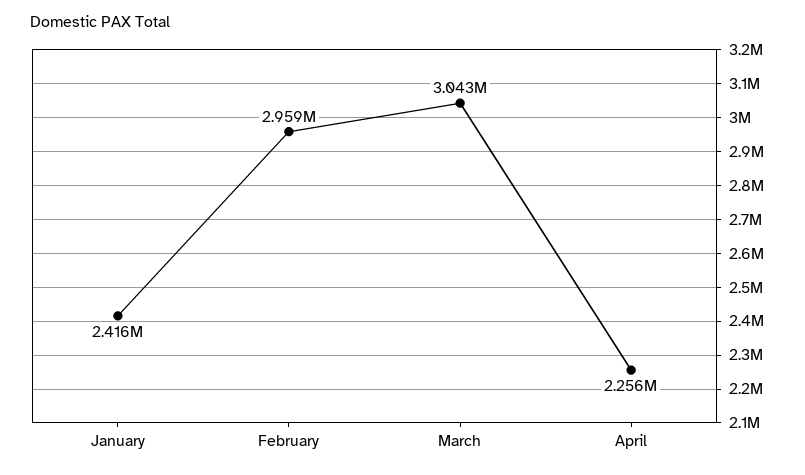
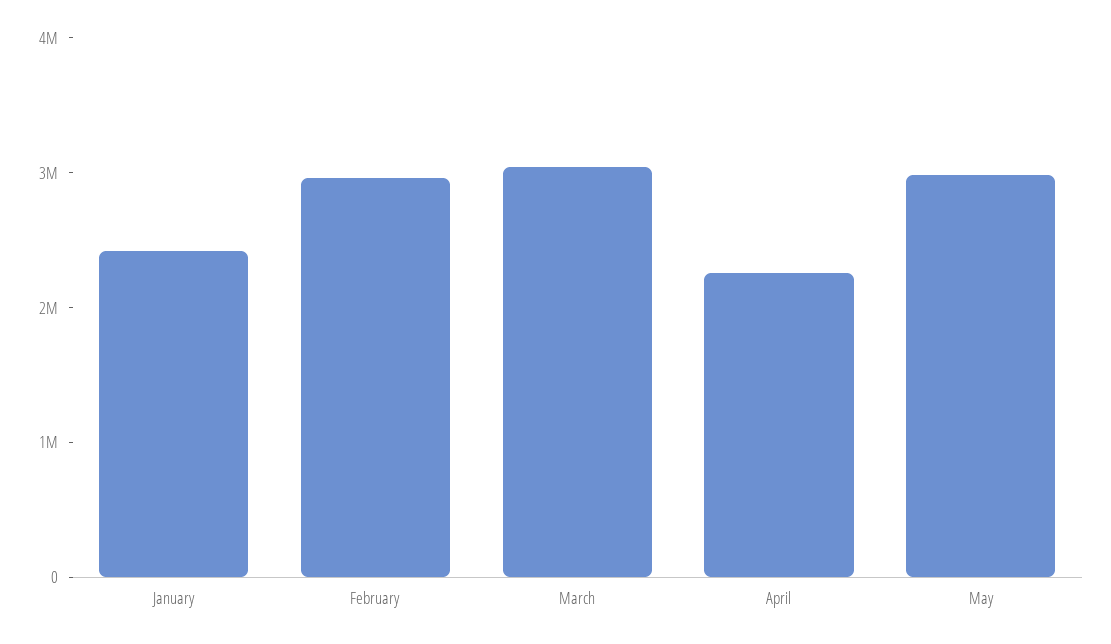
May: none -> 3000000

